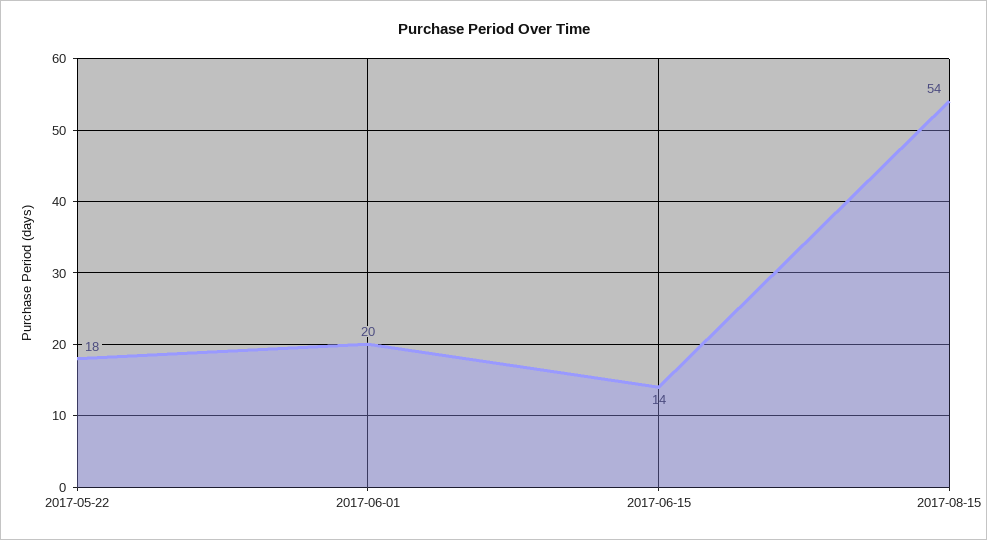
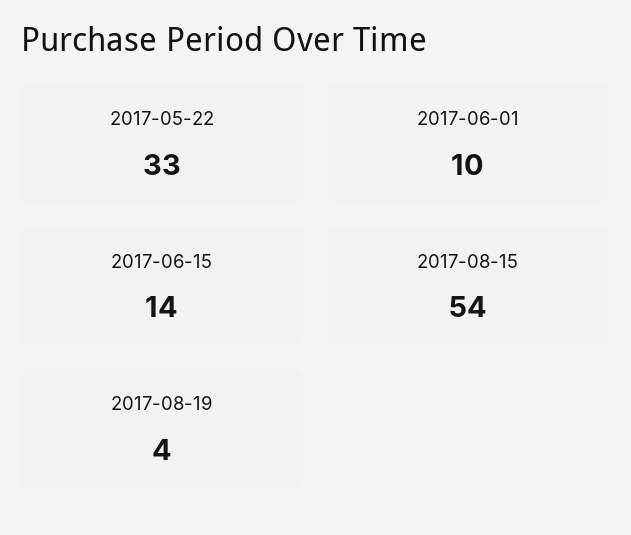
2017-05-22: 18 -> 33
2017-06-01: 20 -> 10
2017-08-19: none -> 4

